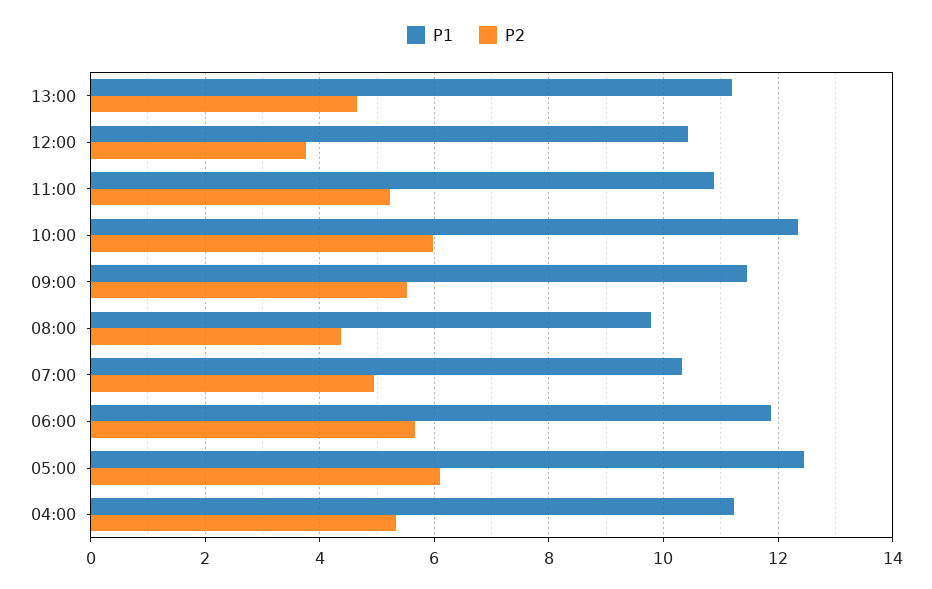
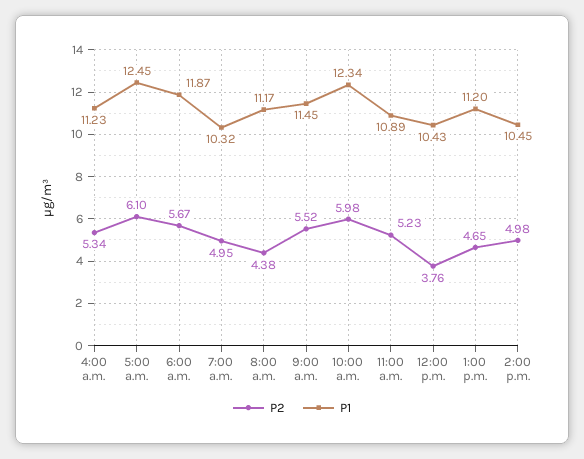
P1, 08:00: 9.8 -> 11.17
P2, 2:00 p.m.: none -> 4.98
P1, 2:00 p.m.: none -> 10.45

